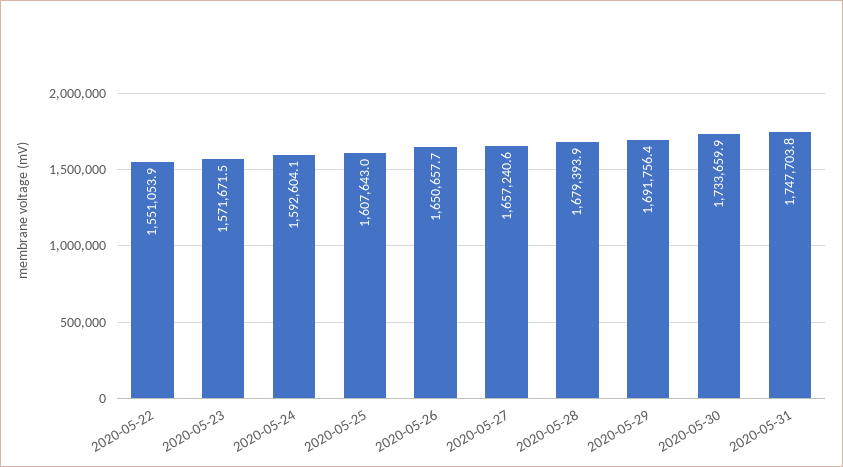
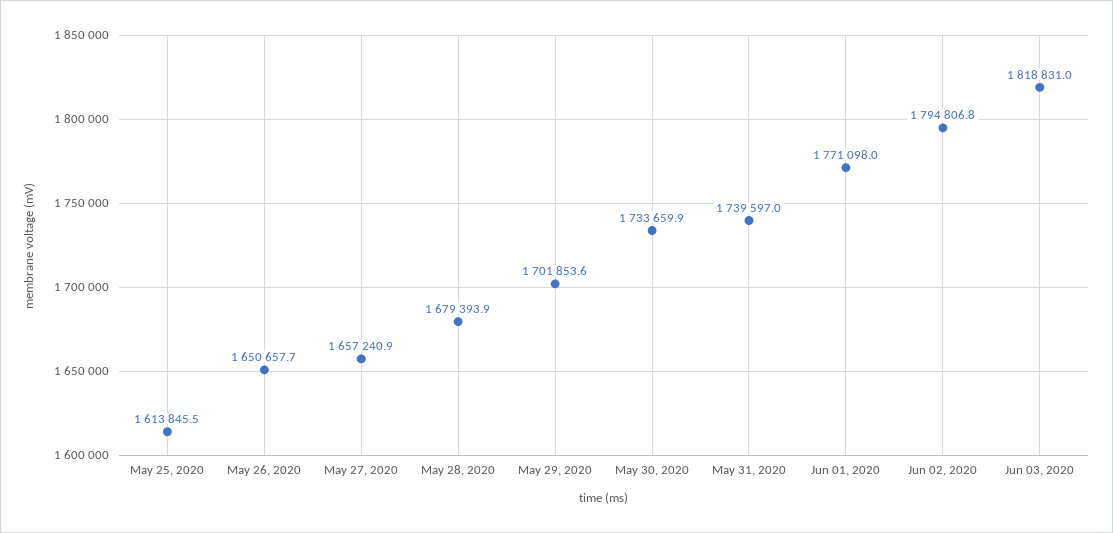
2020-05-22: 1551053.9 -> none
2020-05-23: 1571671.5 -> none
2020-05-24: 1592604.1 -> none
2020-05-25: 1607643 -> 1613845.5
2020-05-27: 1657240.6 -> 1657240.9
2020-05-29: 1691756.4 -> 1701853.6
2020-05-31: 1747703.8 -> 1739597
Jun 01, 2020: none -> 1771098
Jun 02, 2020: none -> 1794806.8
Jun 03, 2020: none -> 1818831

